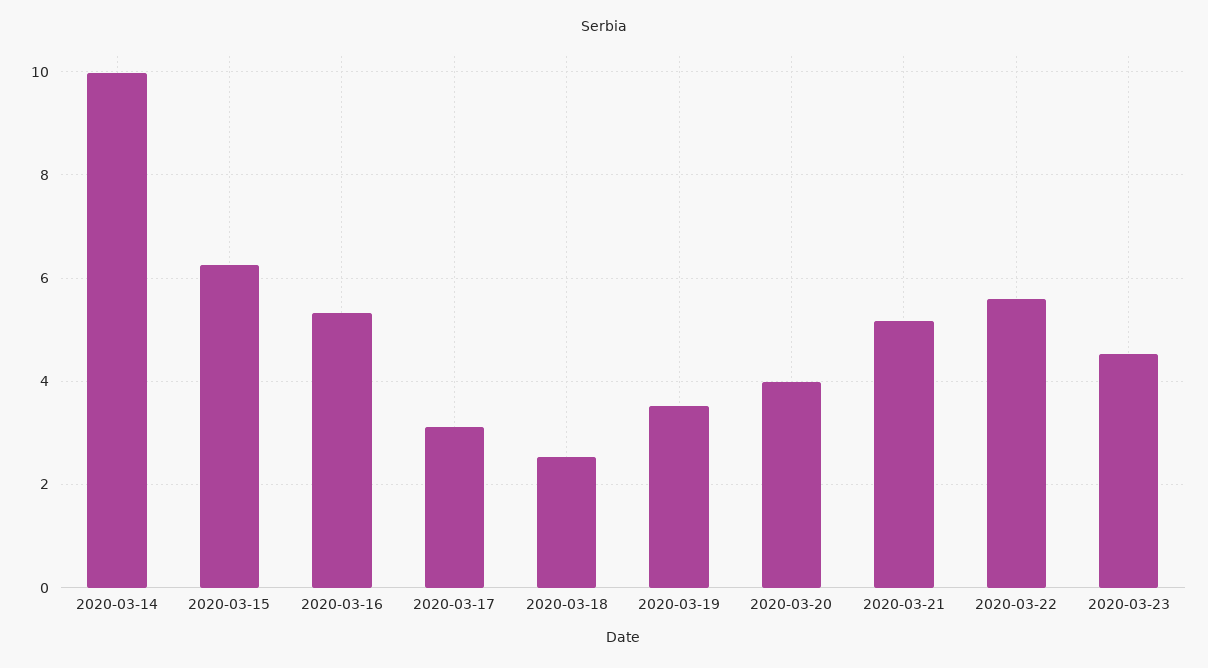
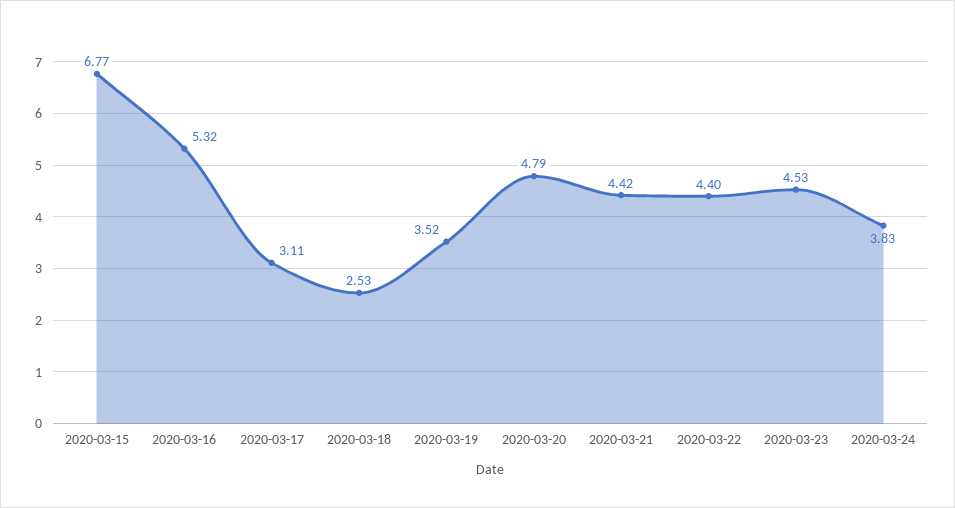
2020-03-14: 10 -> none
2020-03-15: 6.2 -> 6.77
2020-03-20: 4 -> 4.79
2020-03-21: 5.2 -> 4.42
2020-03-22: 5.6 -> 4.4
2020-03-24: none -> 3.83

